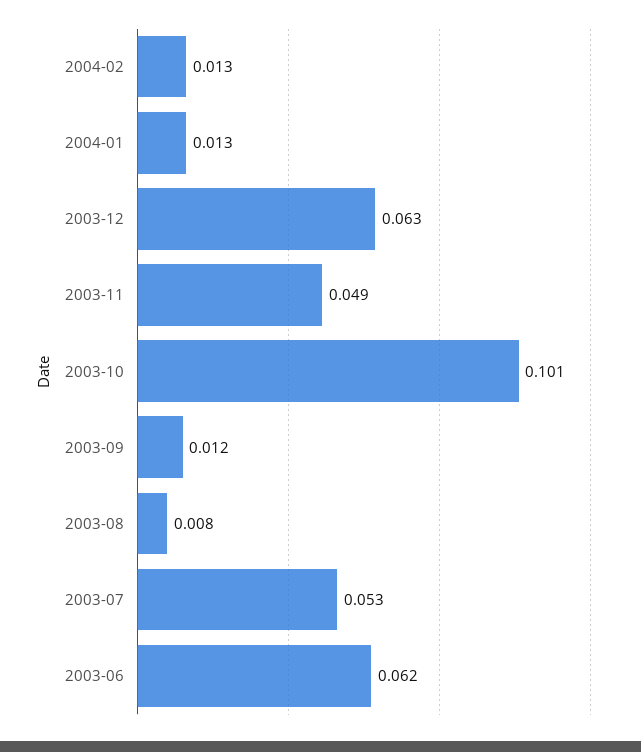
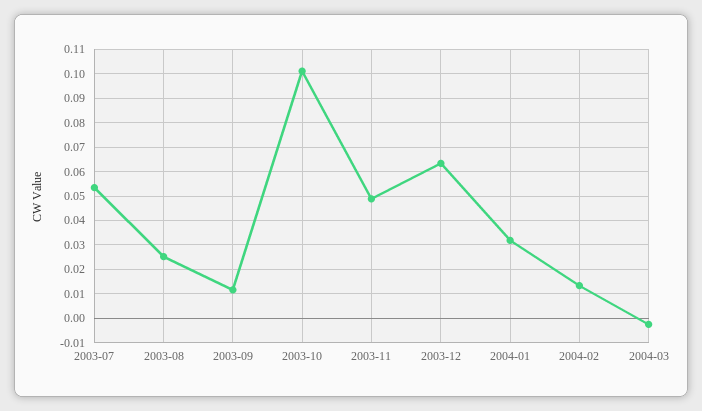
2004-01: 0.013 -> 0.0325
2003-08: 0.008 -> 0.025
2003-06: 0.062 -> none
2004-03: none -> -0.0025

